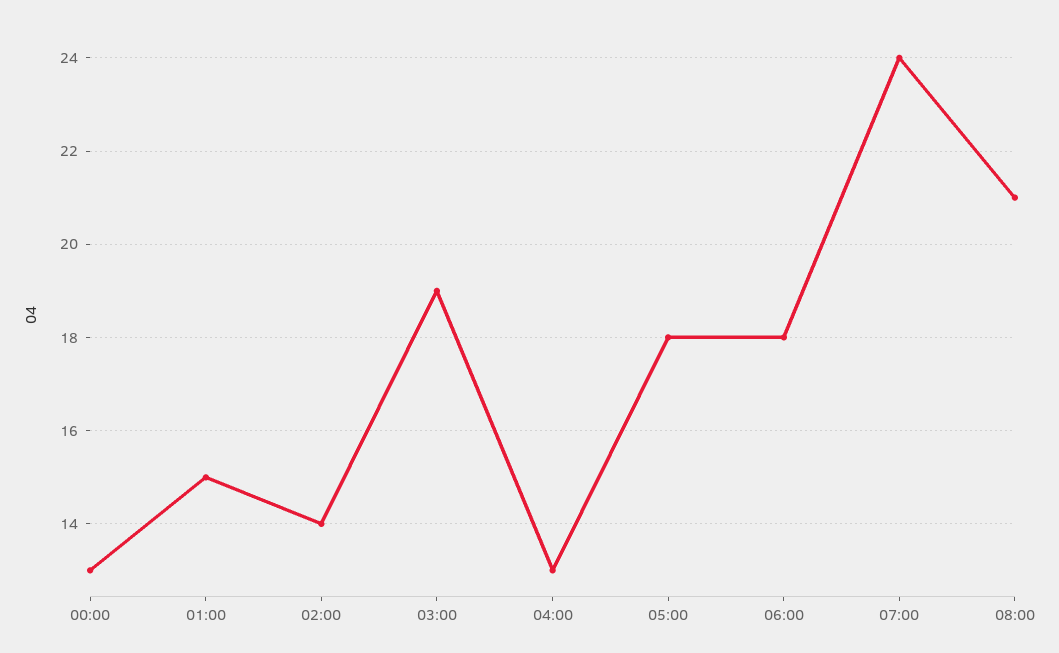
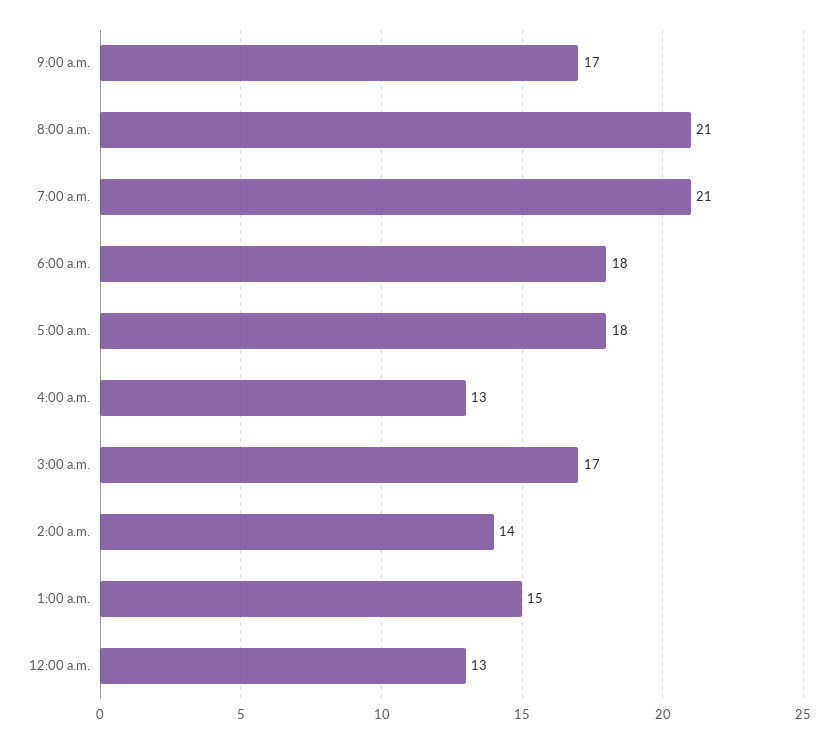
03:00: 19 -> 17
07:00: 24 -> 21
9:00 a.m.: none -> 17

